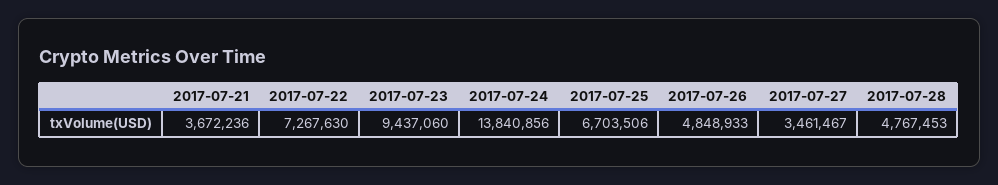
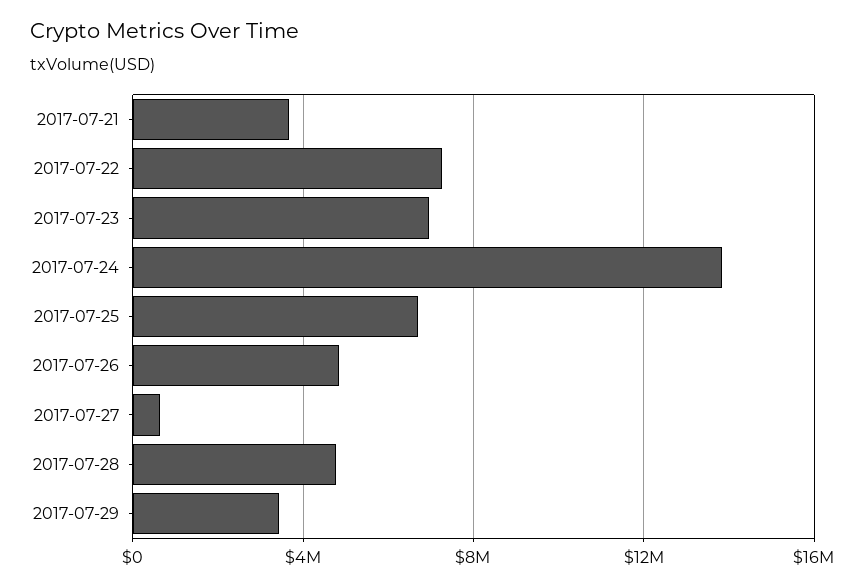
2017-07-23: 9437060 -> 7000000
2017-07-27: 3461467 -> 500000
2017-07-29: none -> 3500000

